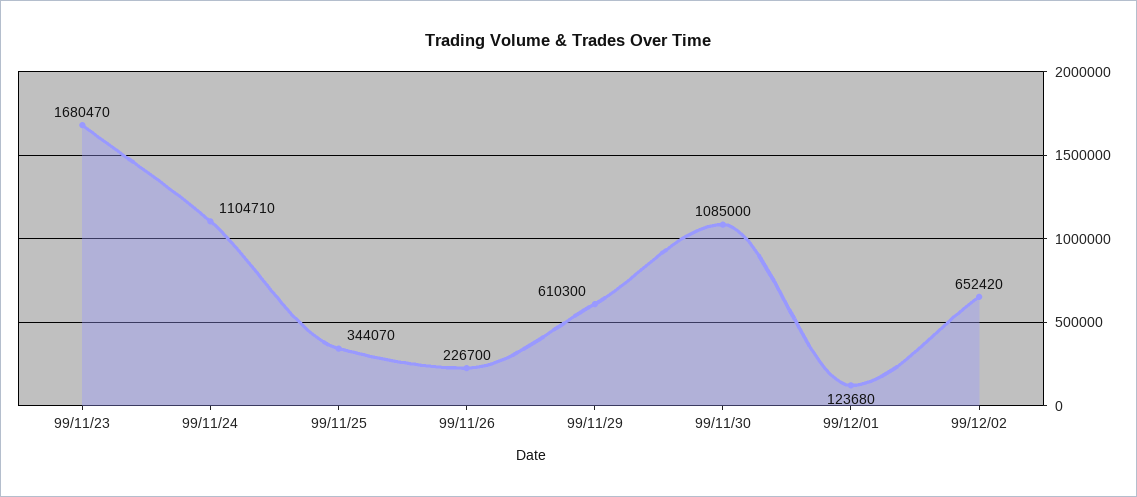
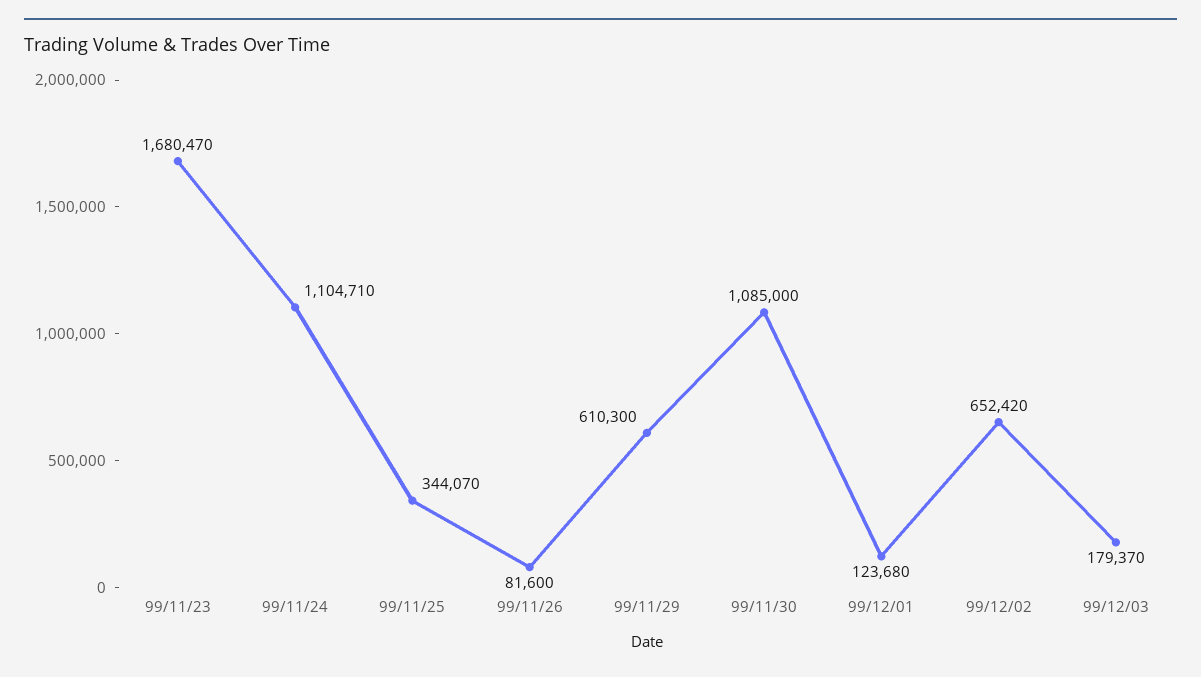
99/11/26: 226700 -> 81600
99/12/03: none -> 179370

